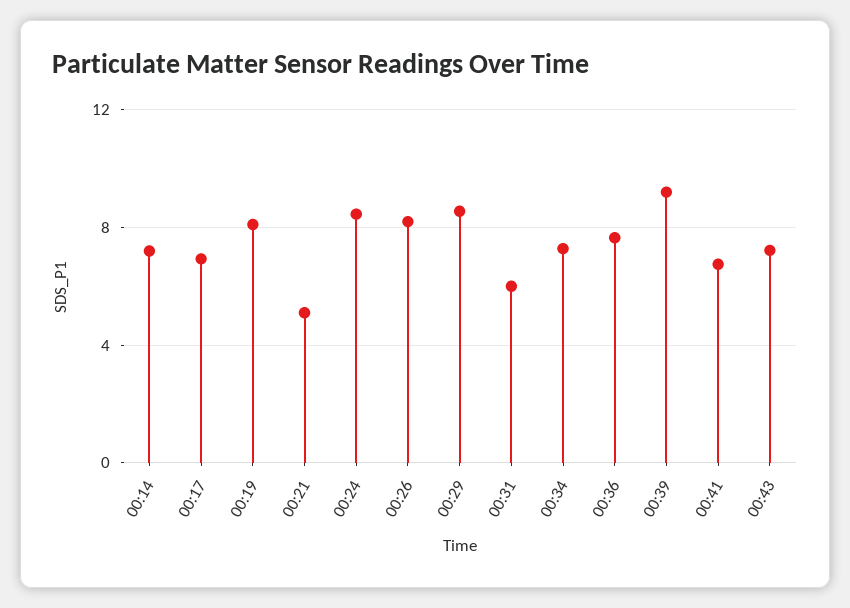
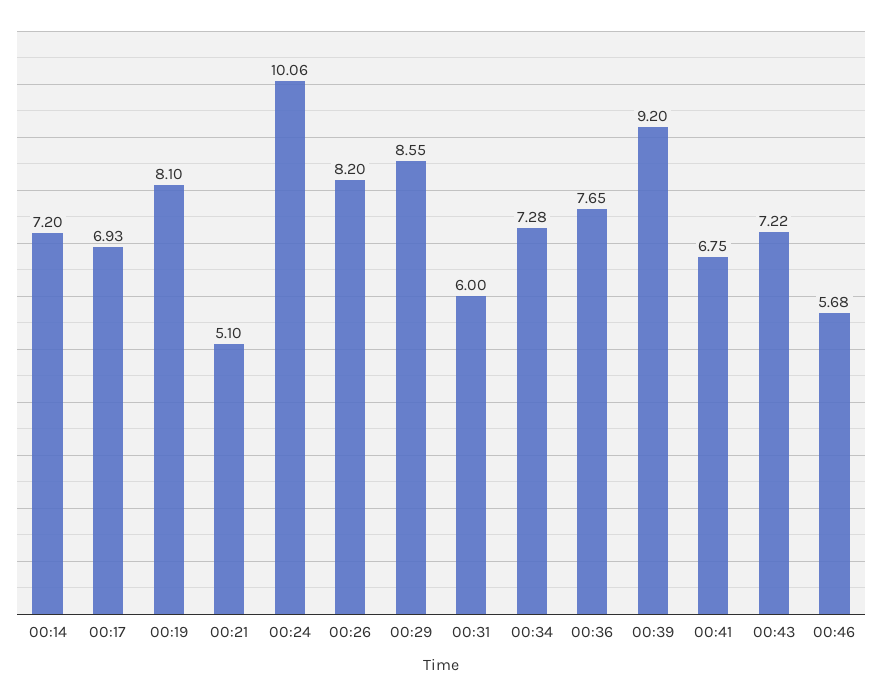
00:24: 8.5 -> 10.06
00:46: none -> 5.68

